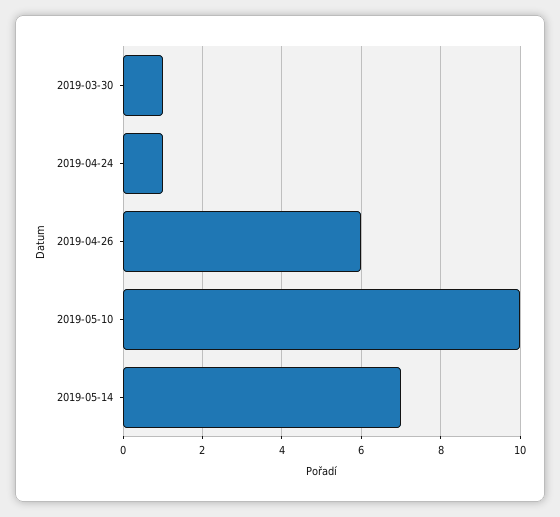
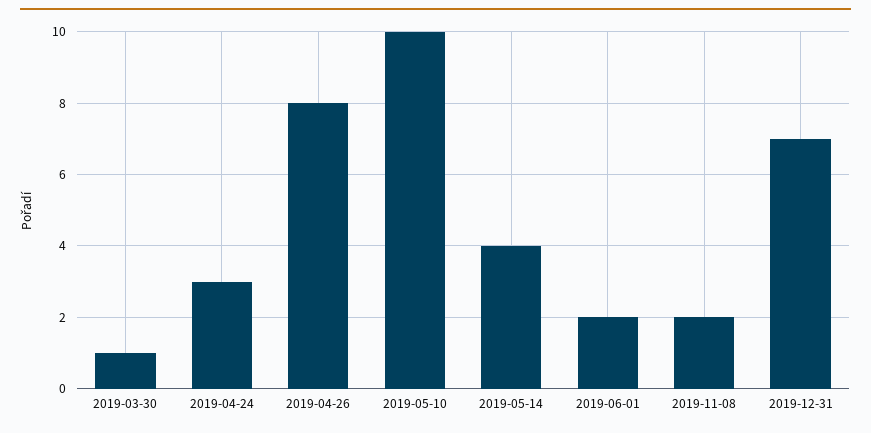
2019-04-24: 1 -> 3
2019-04-26: 6 -> 8
2019-05-14: 7 -> 4
2019-06-01: none -> 2
2019-11-08: none -> 2
2019-12-31: none -> 7

